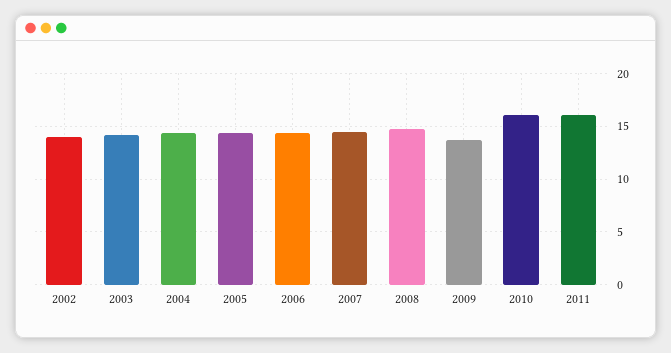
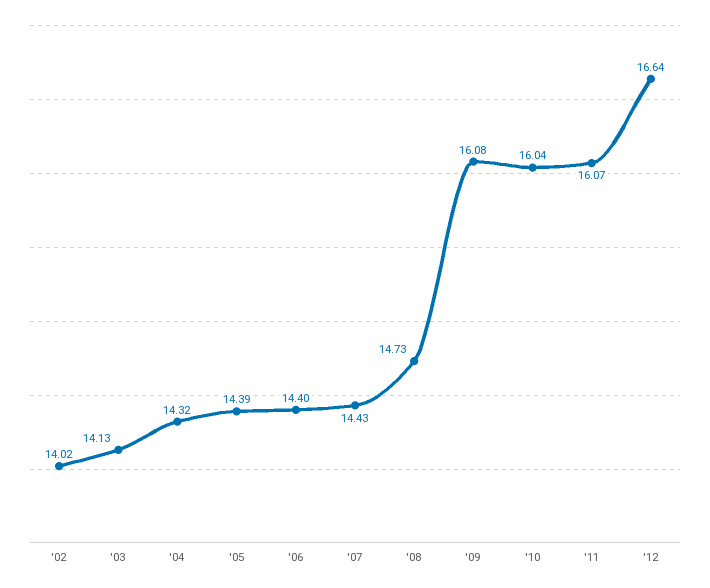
2009: 14 -> 16.08
'12: none -> 16.64

